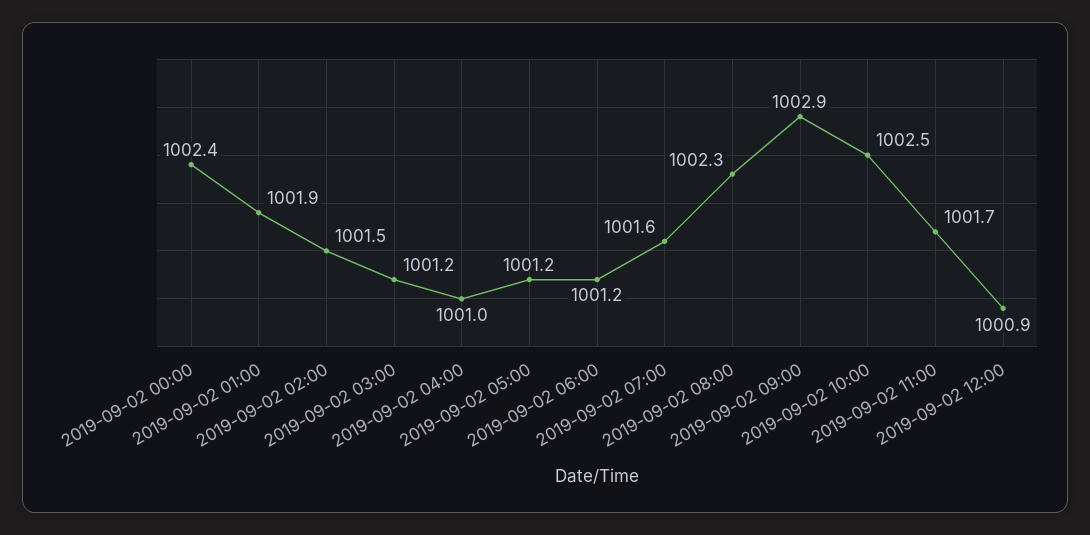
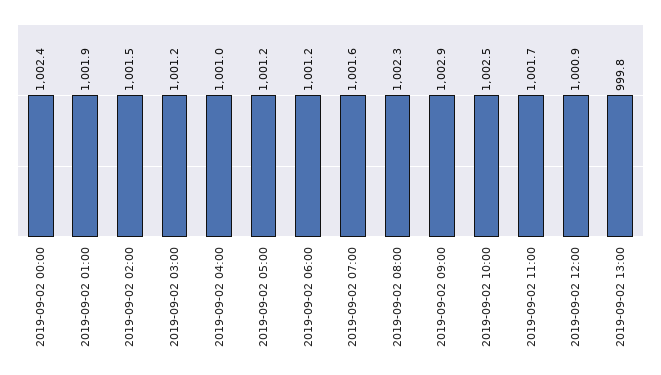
2019-09-02 13:00: none -> 999.8

